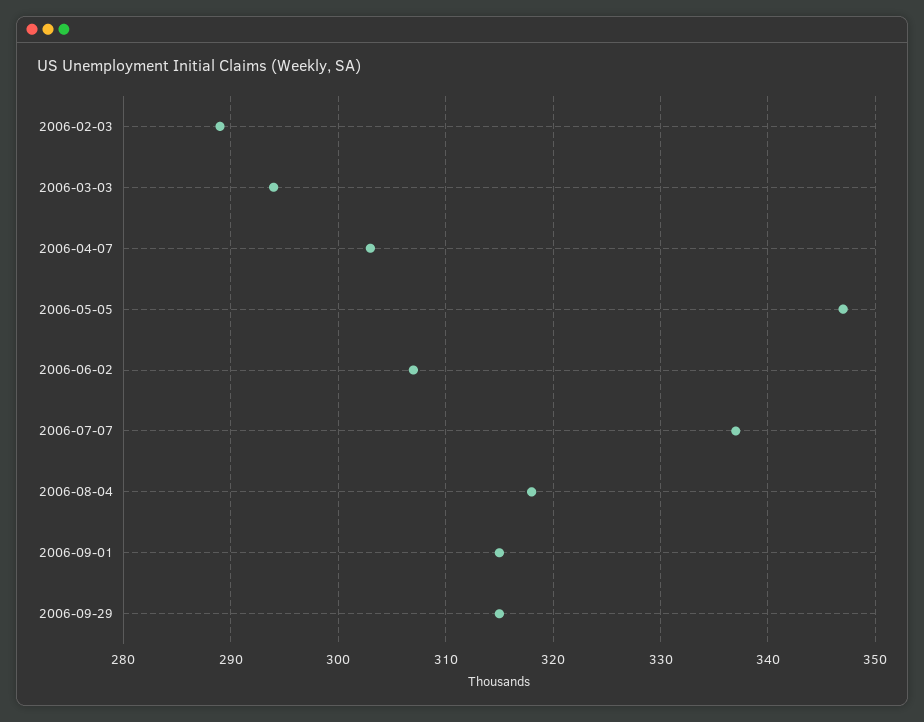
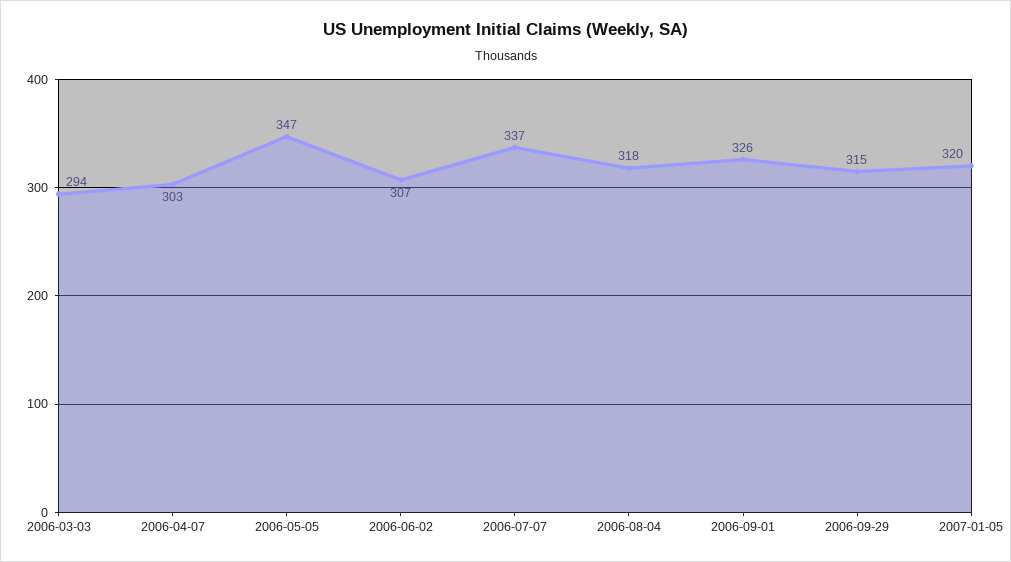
2006-02-03: 289 -> none
2006-09-01: 315 -> 326
2007-01-05: none -> 320

